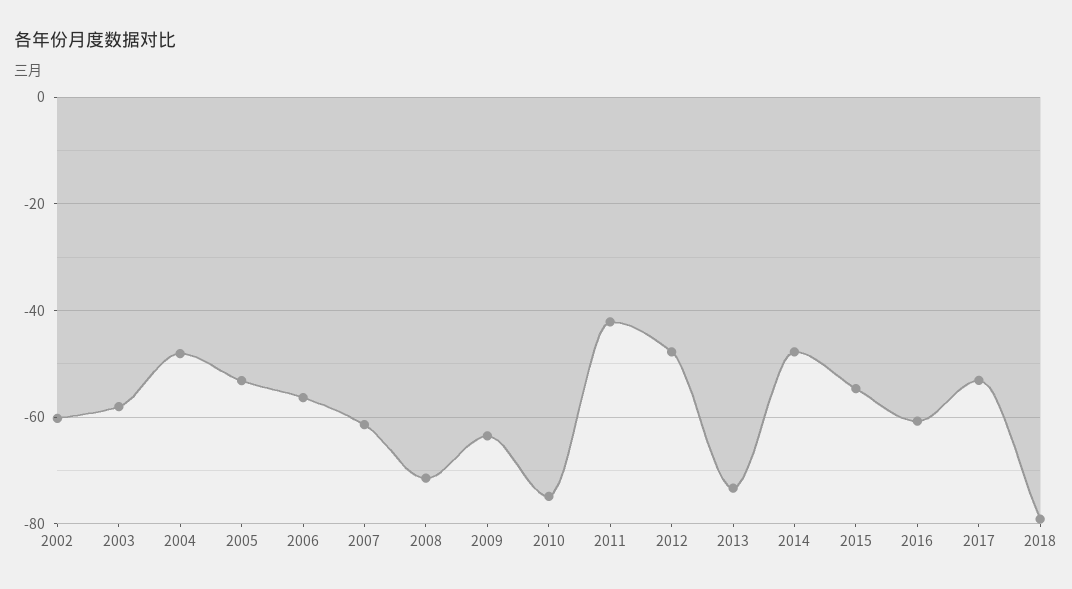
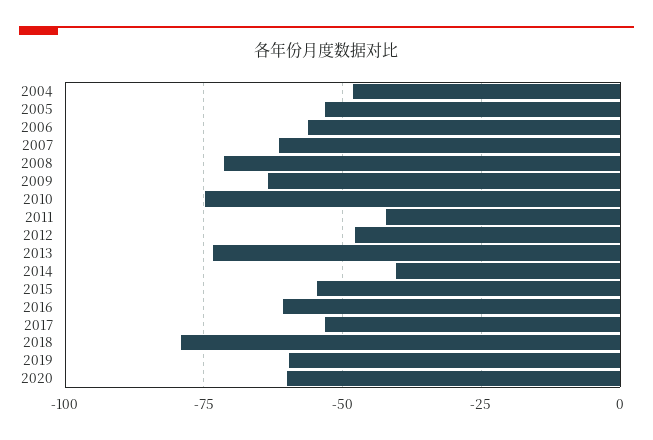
2002: -60 -> none
2003: -58 -> none
2014: -48 -> -40
2019: none -> -60
2020: none -> -60

